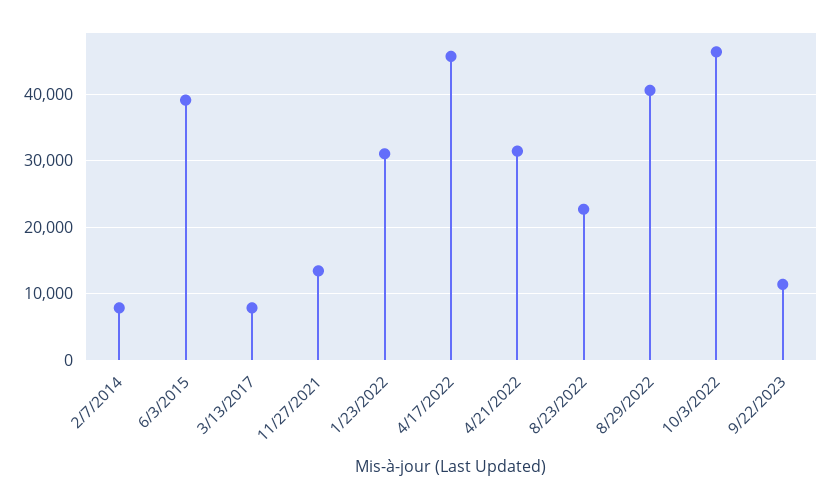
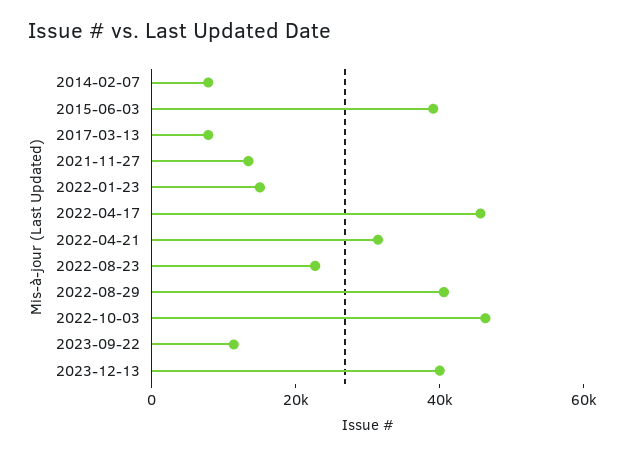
1/23/2022: 31000 -> 15000
2023-12-13: none -> 40000

